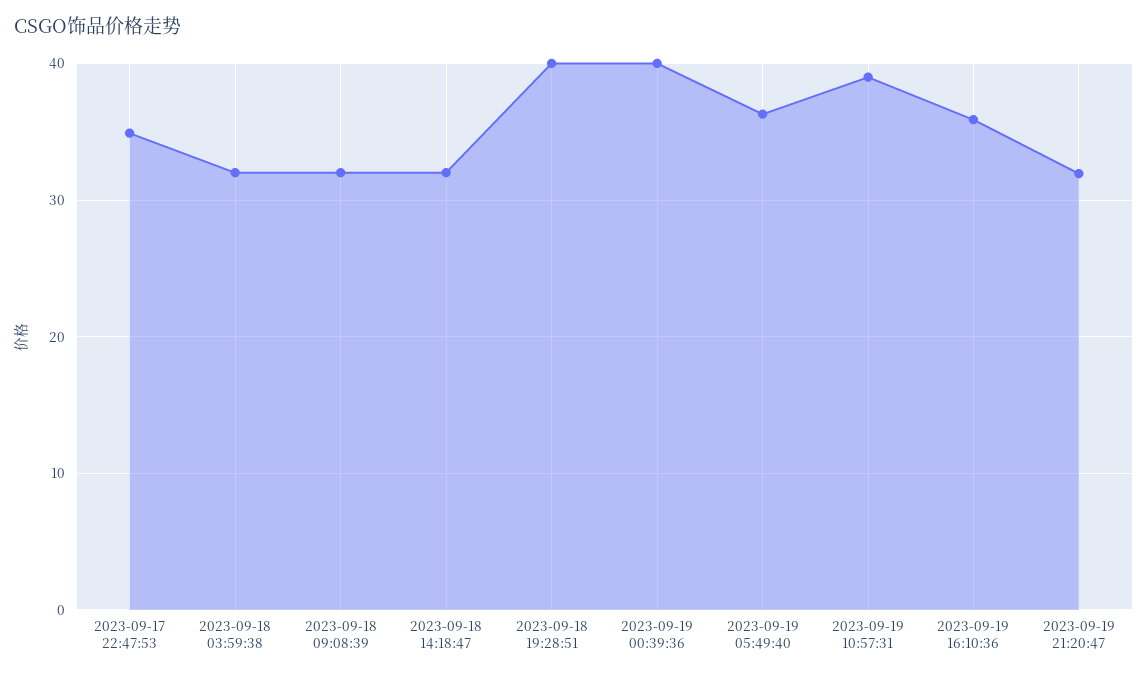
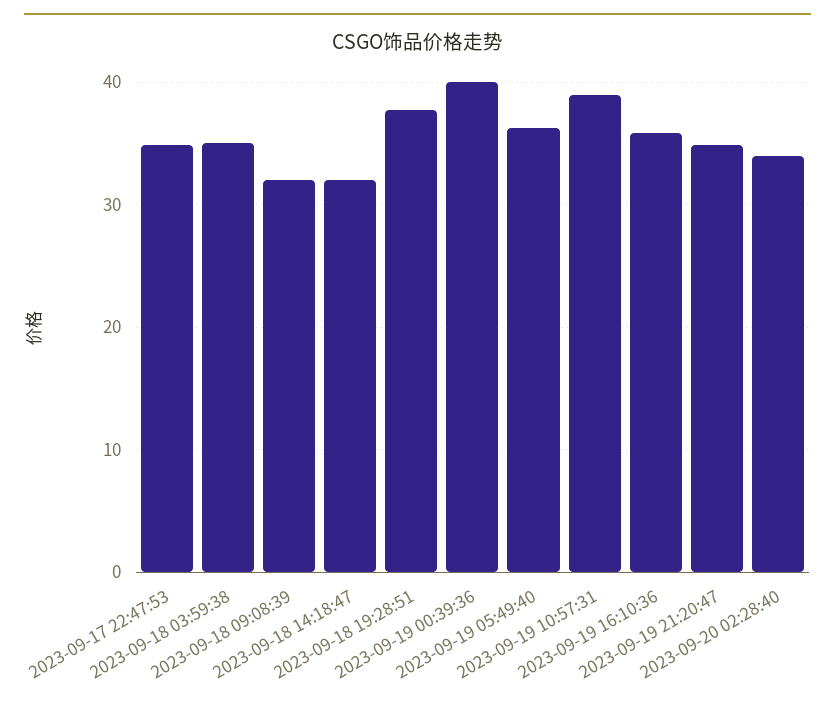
2023-09-18 03:59:38: 32 -> 35
2023-09-18 19:28:51: 40 -> 38
2023-09-19 21:20:47: 32 -> 35
2023-09-20 02:28:40: none -> 34

